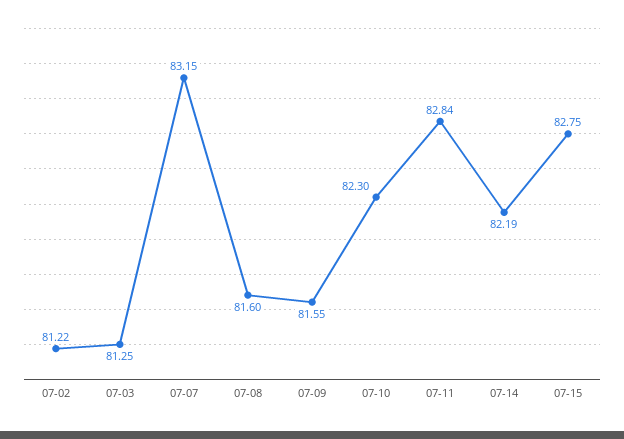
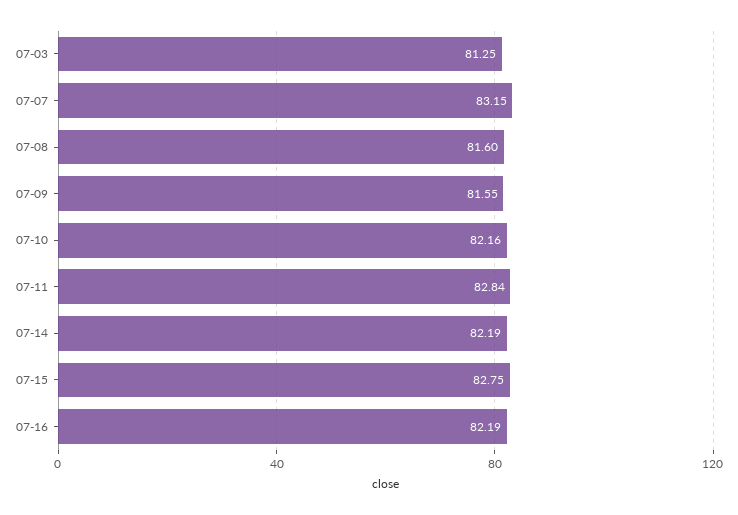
07-02: 81.22 -> none
07-10: 82.3 -> 82.16
07-16: none -> 82.19

